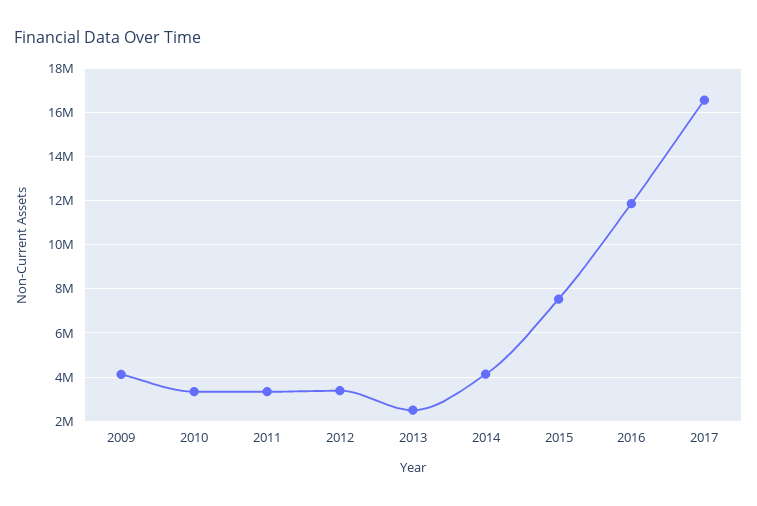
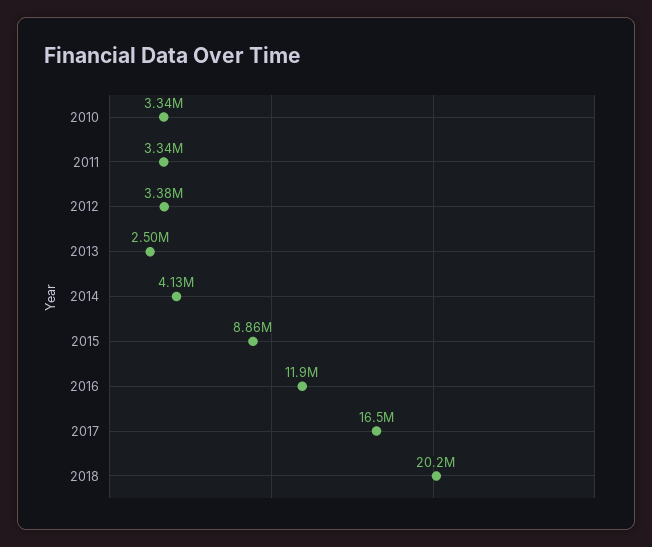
2009: 4000000 -> none
2015: 7500000 -> 8860000
2018: none -> 20200000

